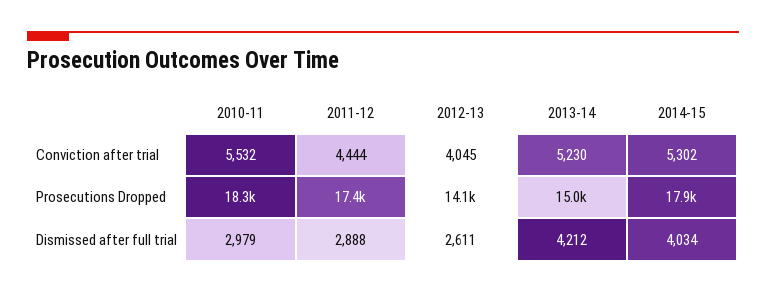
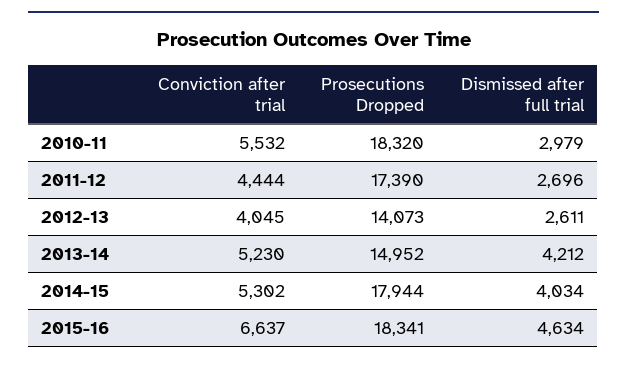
2011-12, Dismissed after full trial: 2888 -> 2696
2015-16, Conviction after trial: none -> 6637
2015-16, Prosecutions Dropped: none -> 18341
2015-16, Dismissed after full trial: none -> 4634

